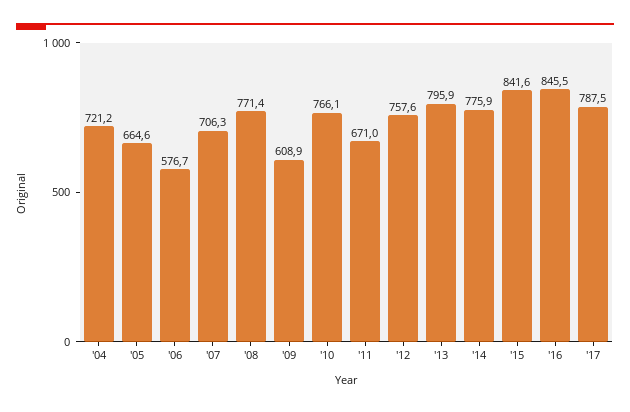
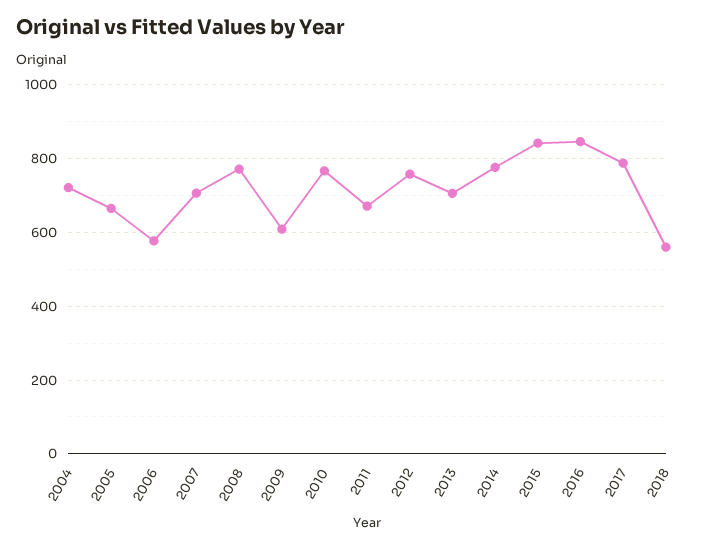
'13: 795.9 -> 700
2018: none -> 560

